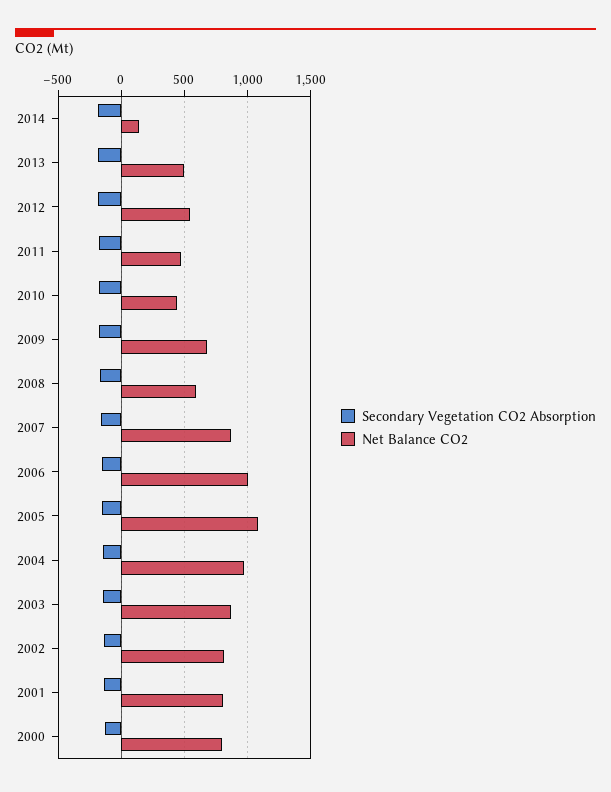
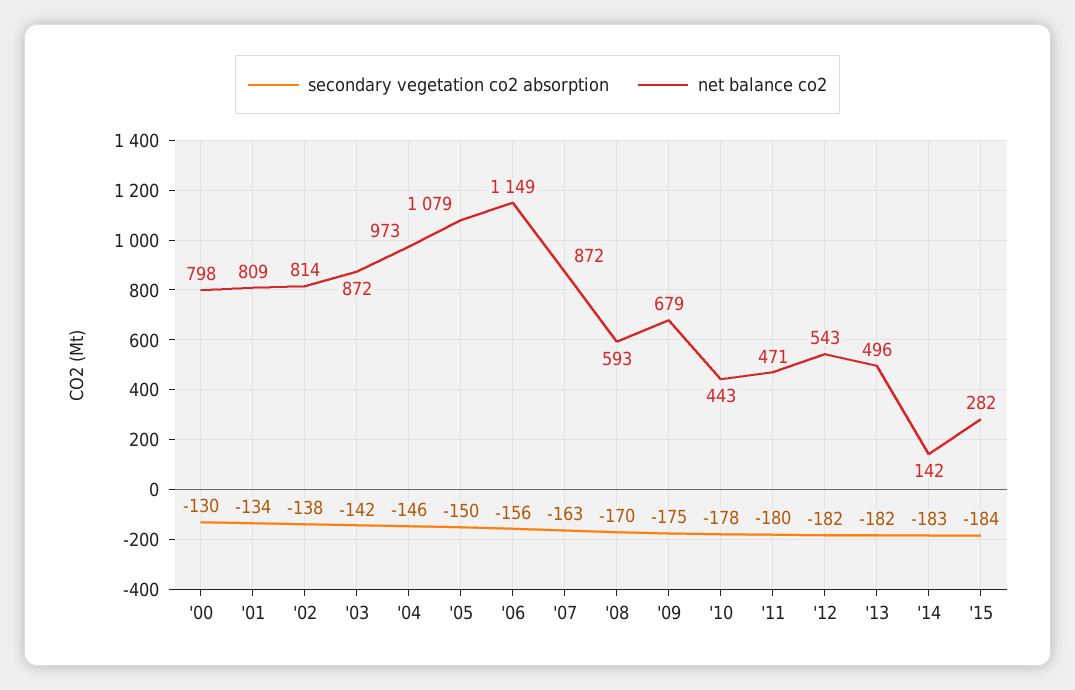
Net Balance CO2, 2006: 1000 -> 1149
Secondary Vegetation CO2 Absorption, '15: none -> -184
Net Balance CO2, '15: none -> 282

